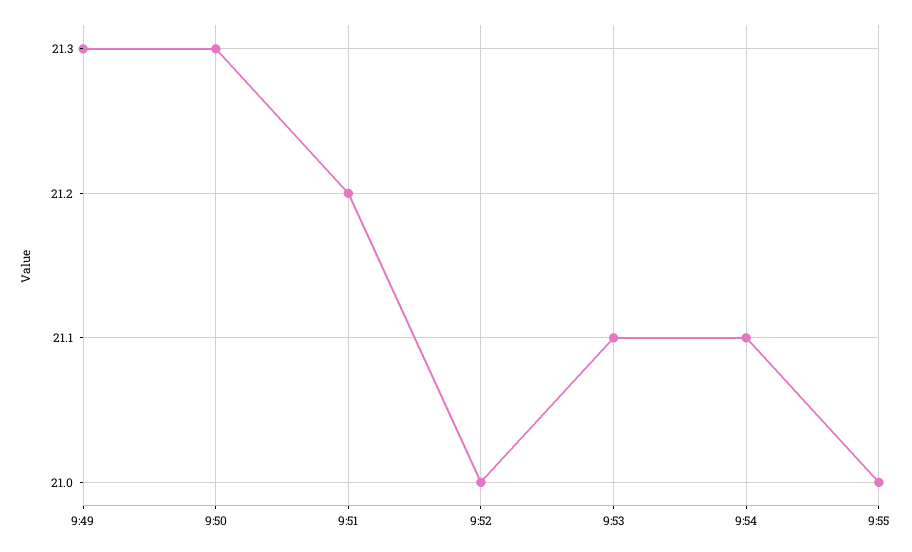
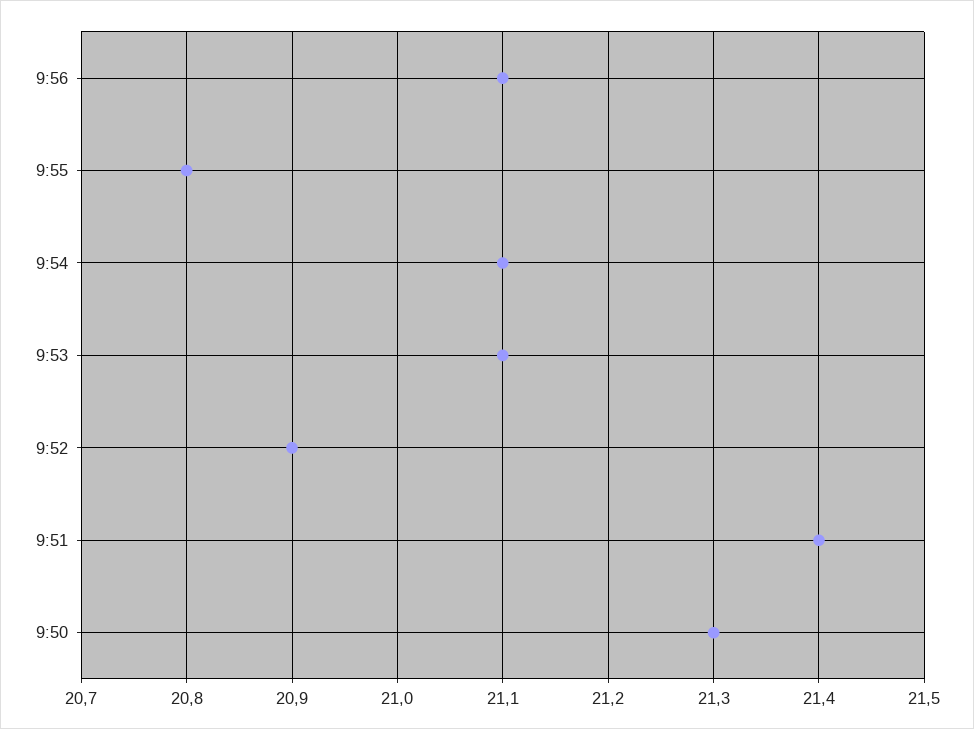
9:49: 21.3 -> none
9:51: 21.2 -> 21.4
9:52: 21 -> 20.9
9:55: 21 -> 20.8
9:56: none -> 21.1

